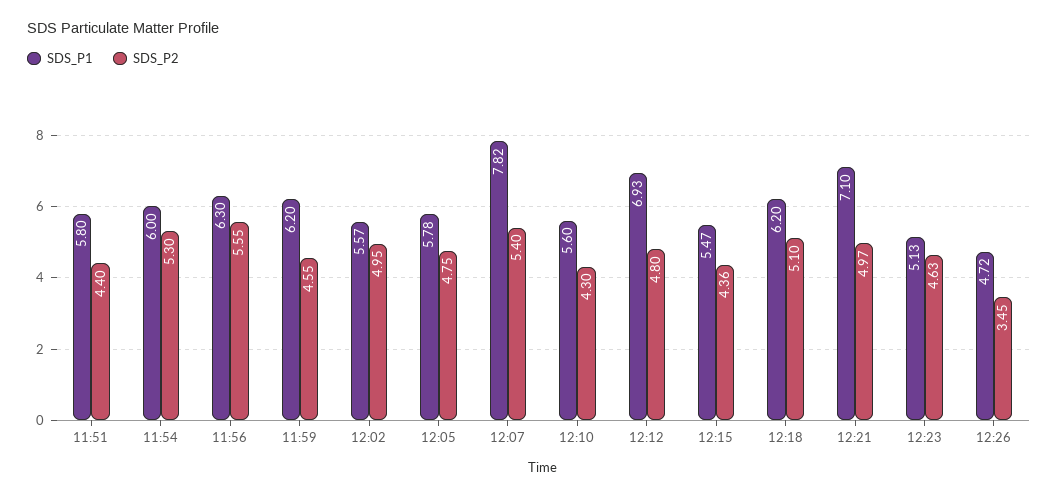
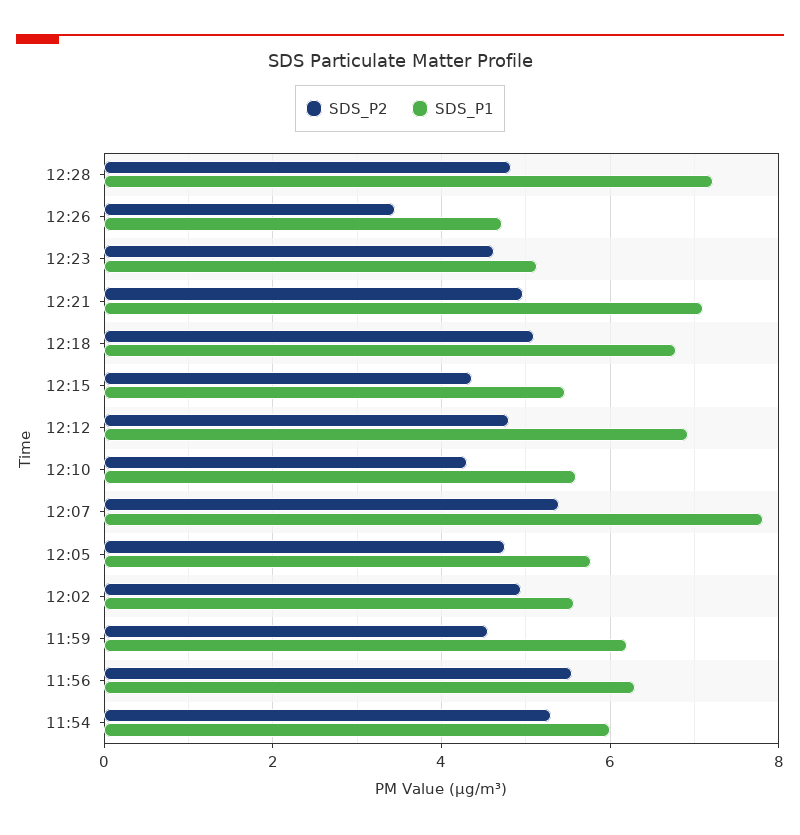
SDS_P1, 11:51: 5.8 -> none
SDS_P2, 11:51: 4.4 -> none
SDS_P1, 12:18: 6.2 -> 6.8
SDS_P2, 12:28: none -> 4.8
SDS_P1, 12:28: none -> 7.2

